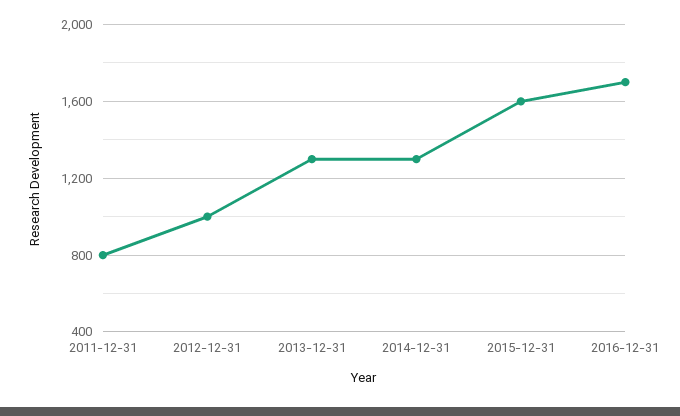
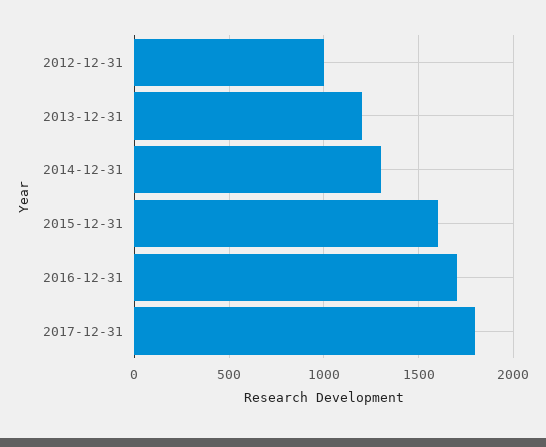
2011-12-31: 800 -> none
2013-12-31: 1300 -> 1200
2017-12-31: none -> 1800

